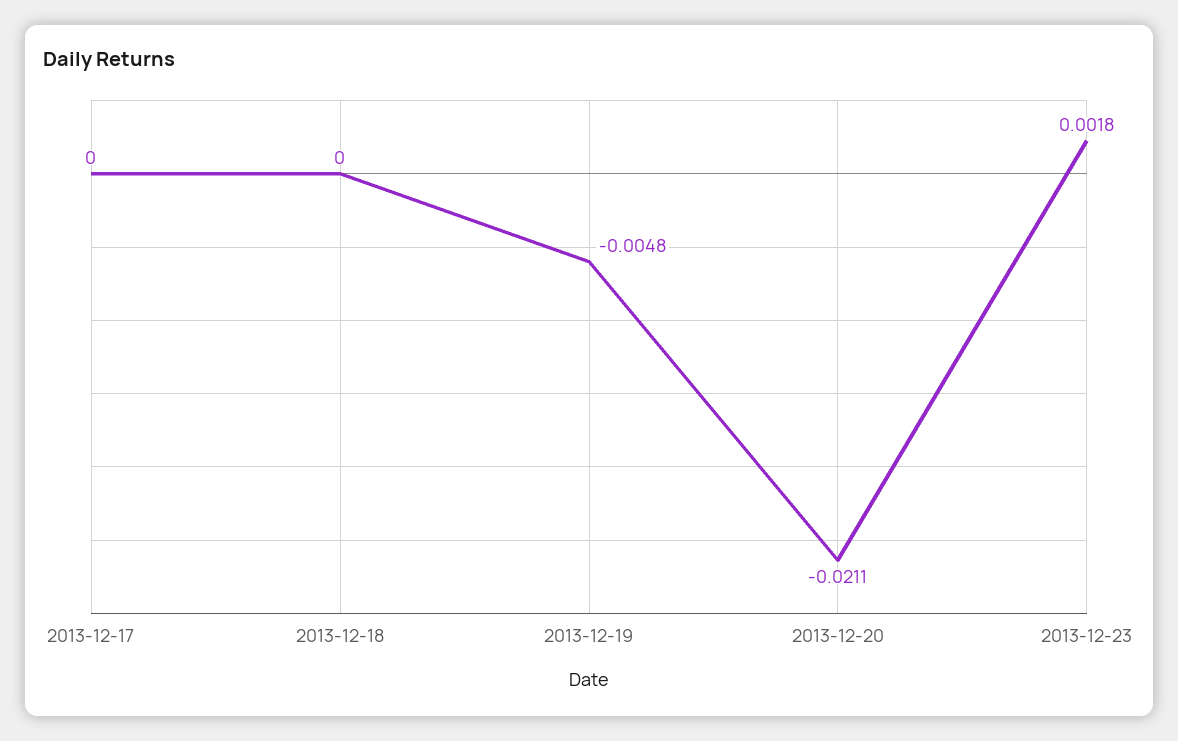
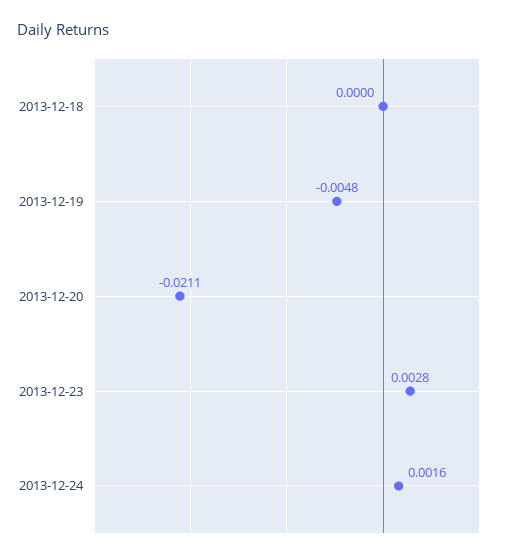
2013-12-17: 0 -> none
2013-12-23: 0.0018 -> 0.0028
2013-12-24: none -> 0.0016

